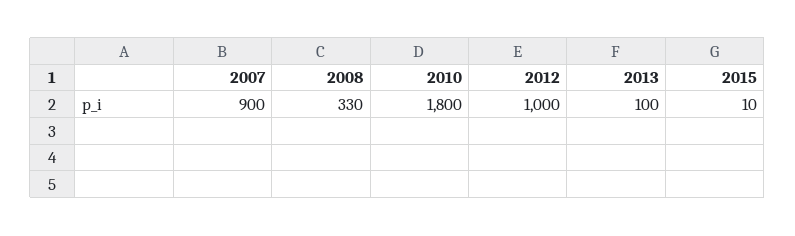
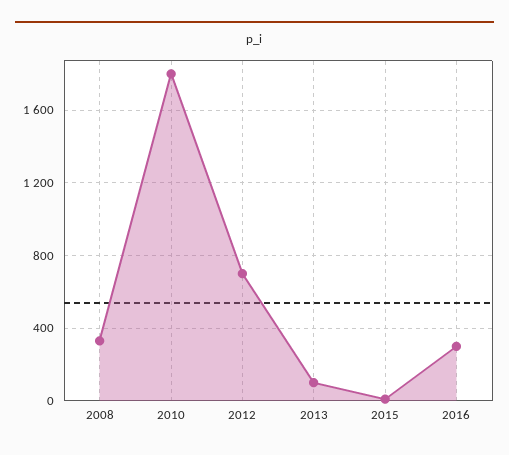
2007: 900 -> none
2012: 1000 -> 700
2016: none -> 300

